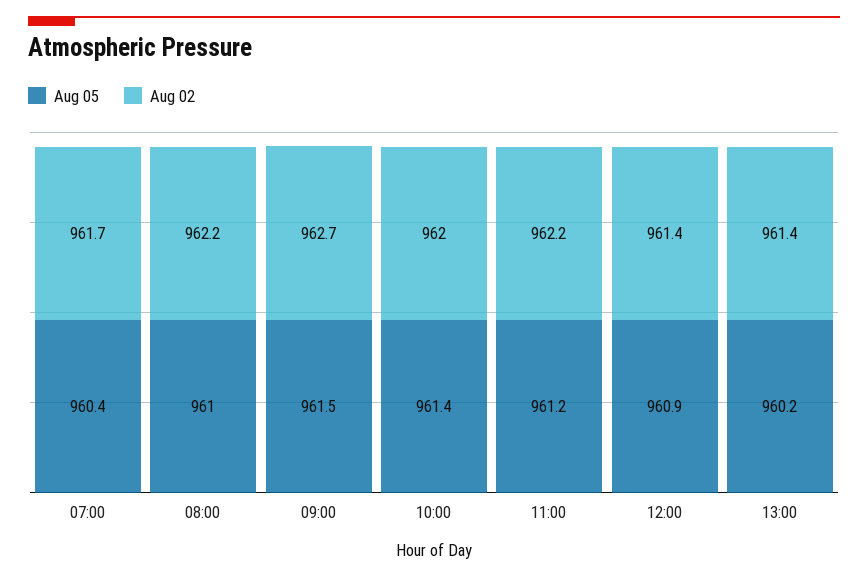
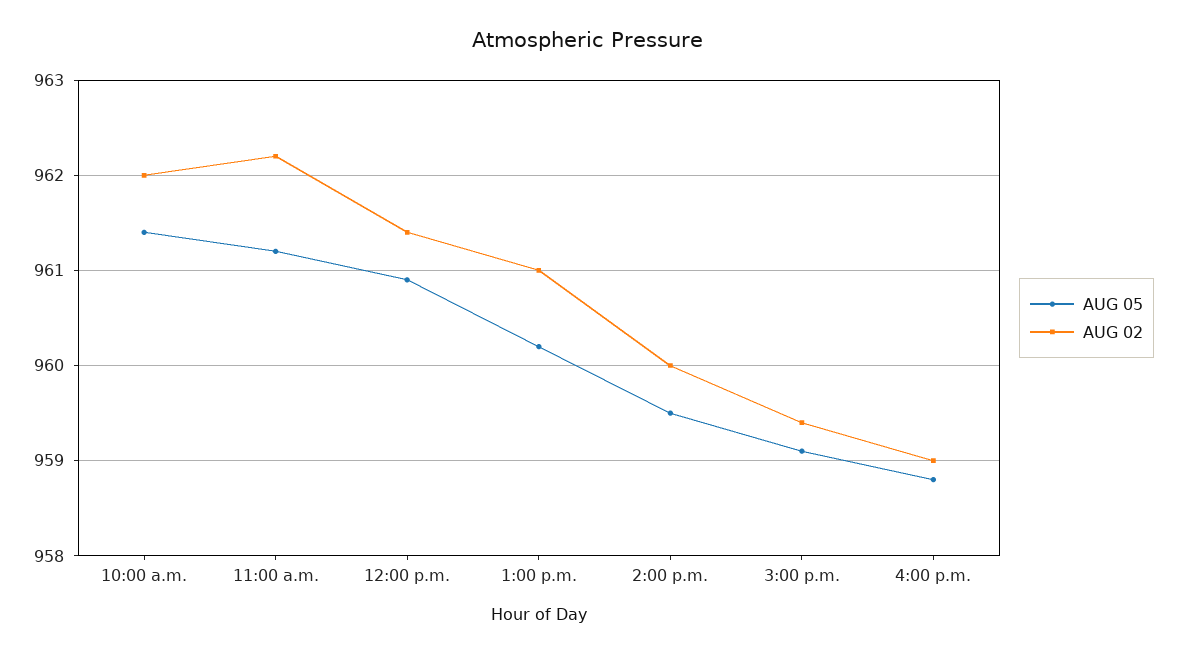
Aug 05, 07:00: 960.4 -> none
Aug 02, 07:00: 961.7 -> none
Aug 05, 08:00: 961 -> none
Aug 02, 08:00: 962.2 -> none
Aug 05, 09:00: 961.5 -> none
Aug 02, 09:00: 962.7 -> none
Aug 02, 13:00: 961.4 -> 961
Aug 05, 2:00 p.m.: none -> 959.5
Aug 02, 2:00 p.m.: none -> 960
Aug 05, 3:00 p.m.: none -> 959.1
Aug 02, 3:00 p.m.: none -> 959.4
Aug 05, 4:00 p.m.: none -> 958.8
Aug 02, 4:00 p.m.: none -> 959

